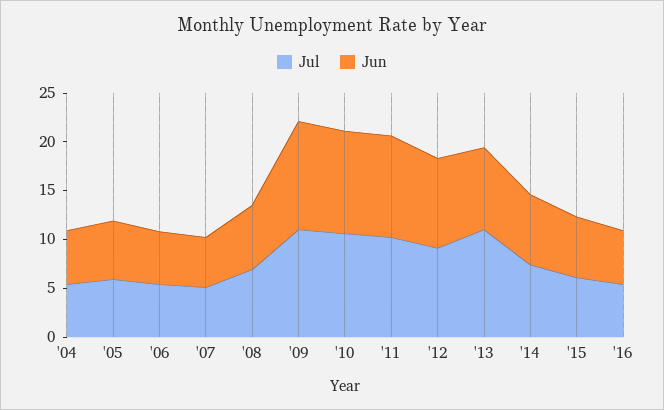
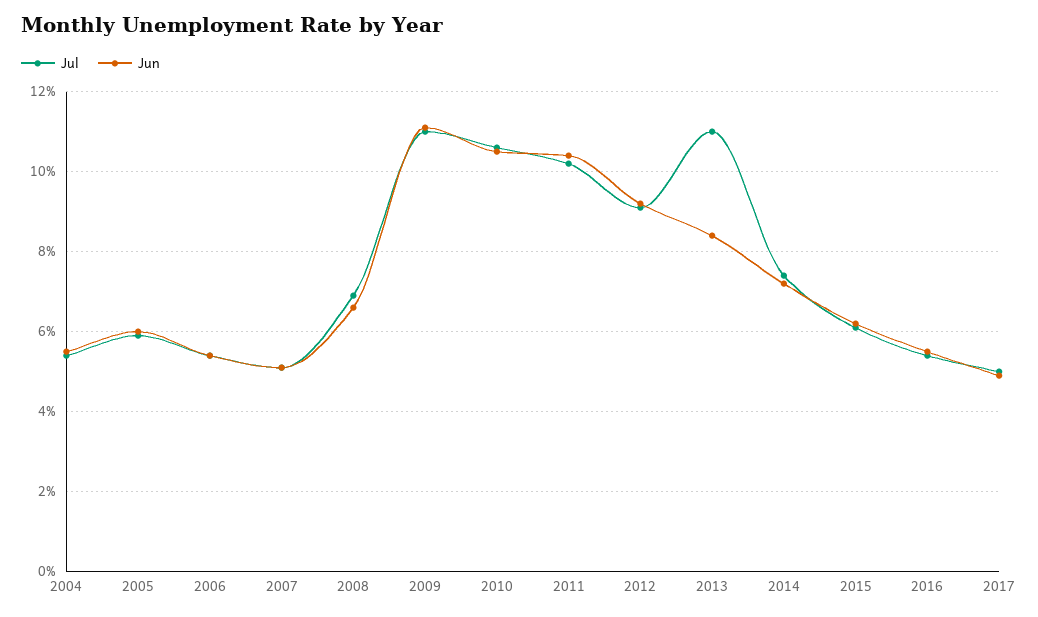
Jul, 2017: none -> 5
Jun, 2017: none -> 5

